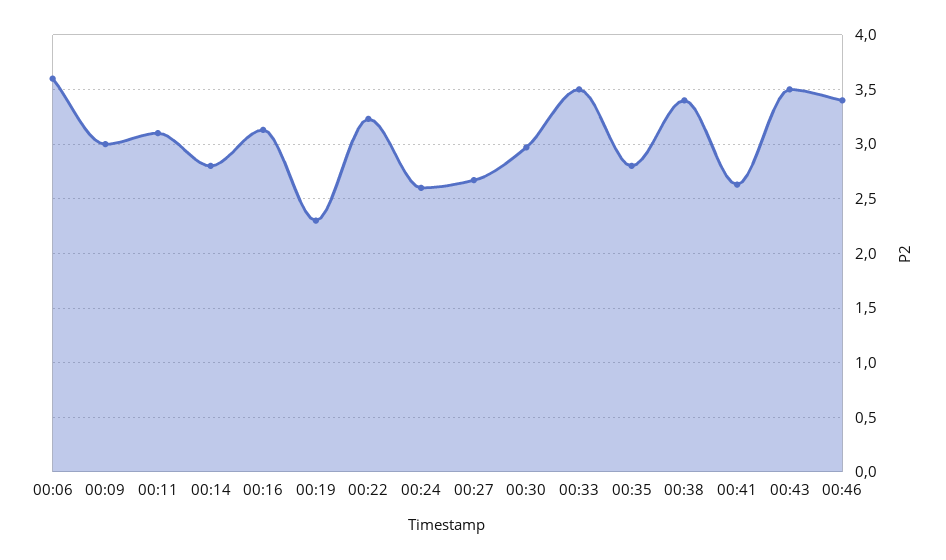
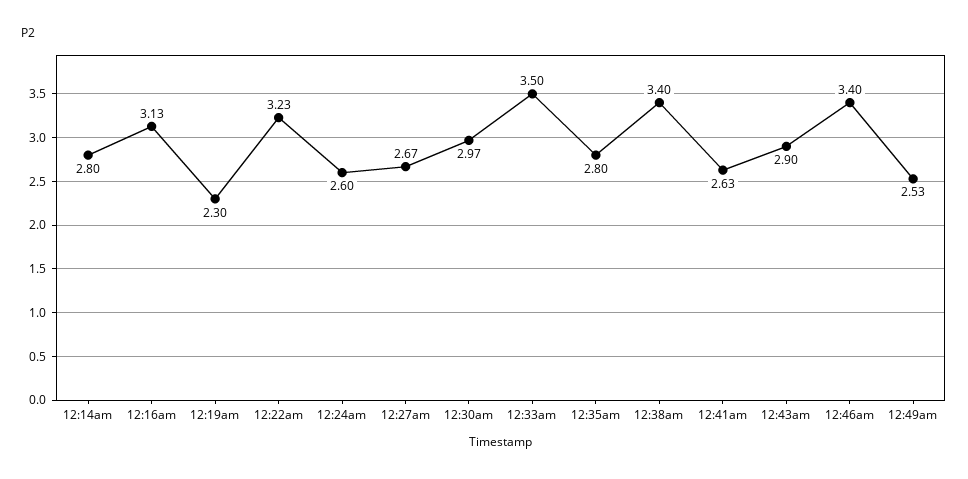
00:06: 3.6 -> none
00:09: 3 -> none
00:11: 3.1 -> none
00:43: 3.5 -> 2.9
12:49am: none -> 2.53

